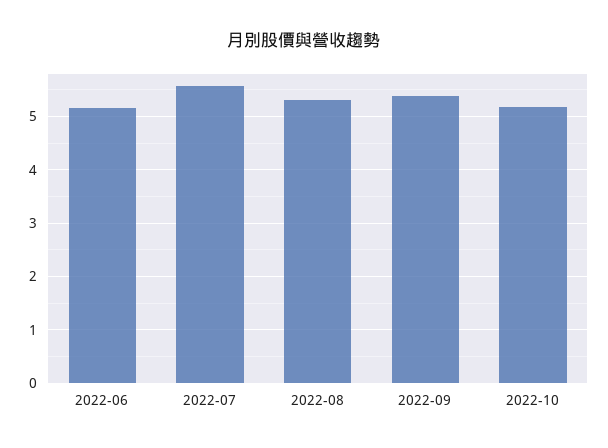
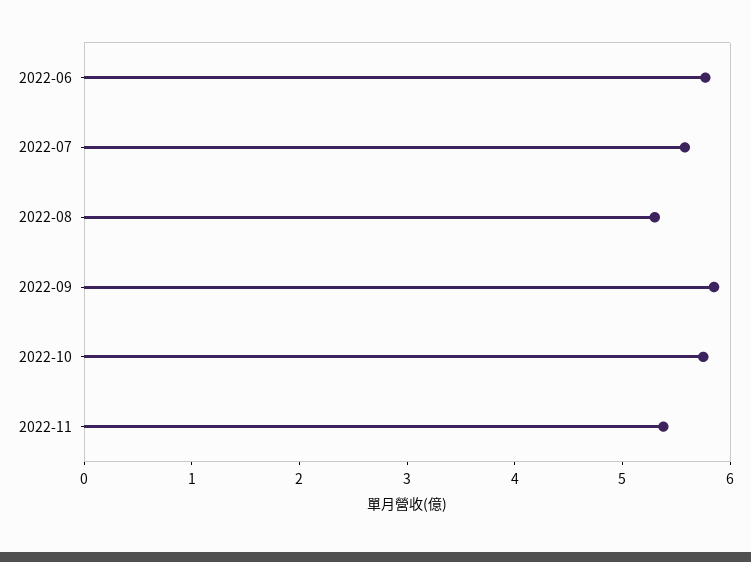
2022-06: 5.2 -> 5.8
2022-09: 5.4 -> 5.8
2022-10: 5.2 -> 5.8
2022-11: none -> 5.4

